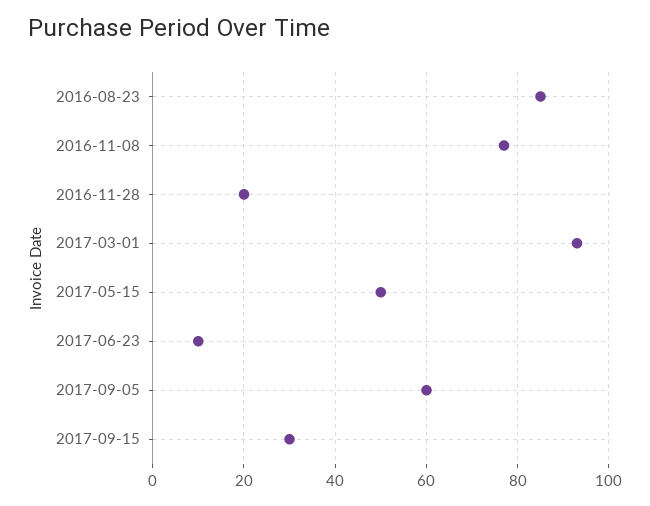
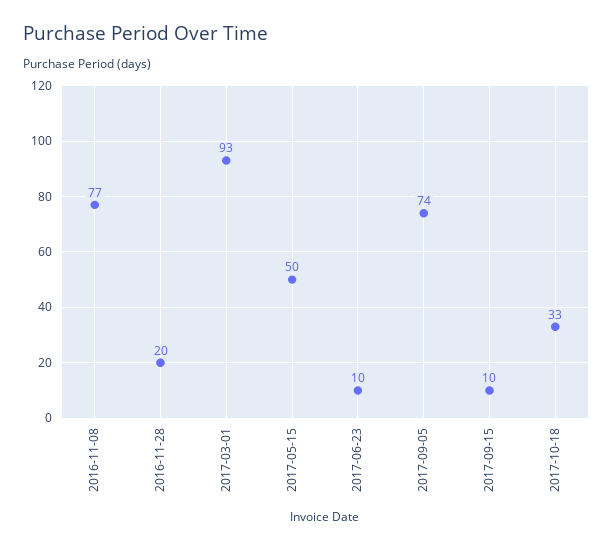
2016-08-23: 85 -> none
2017-09-05: 60 -> 74
2017-09-15: 30 -> 10
2017-10-18: none -> 33

